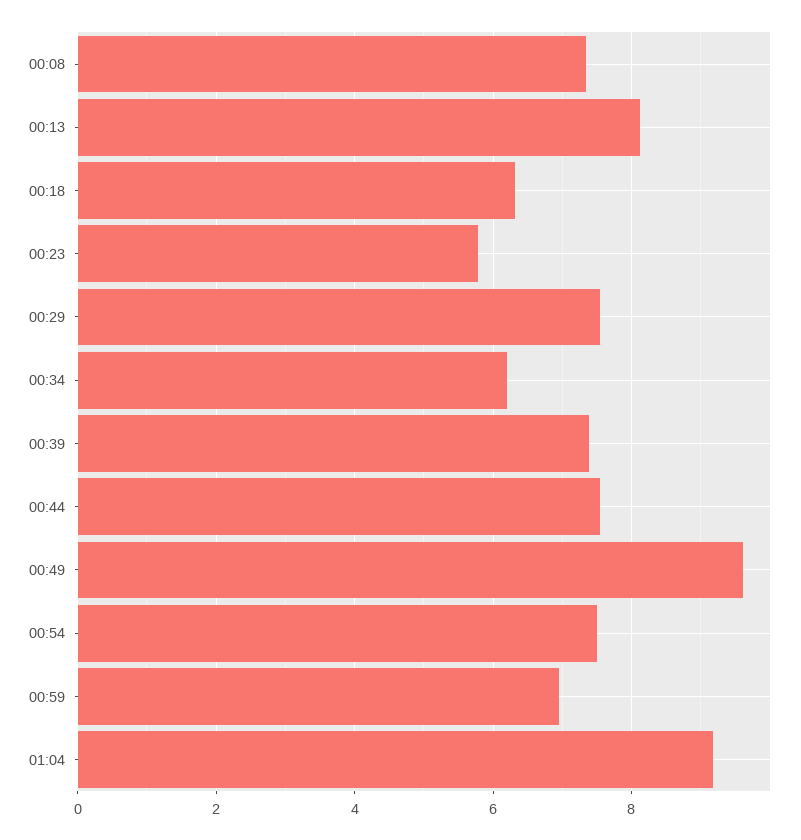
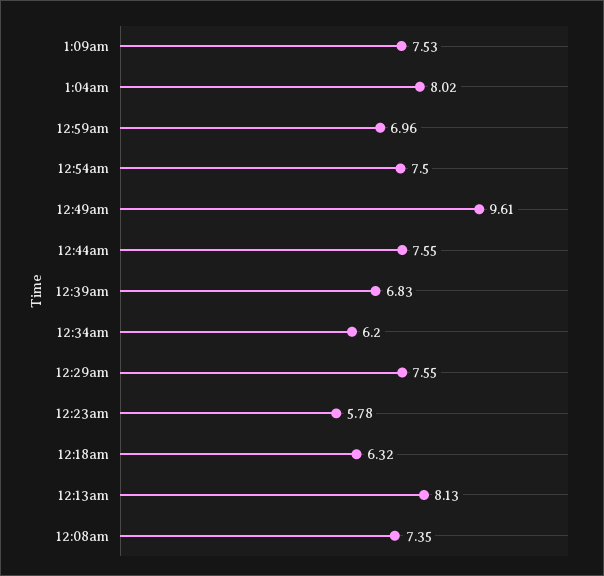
00:39: 7.4 -> 6.83
01:04: 9.2 -> 8.02
1:09am: none -> 7.53

